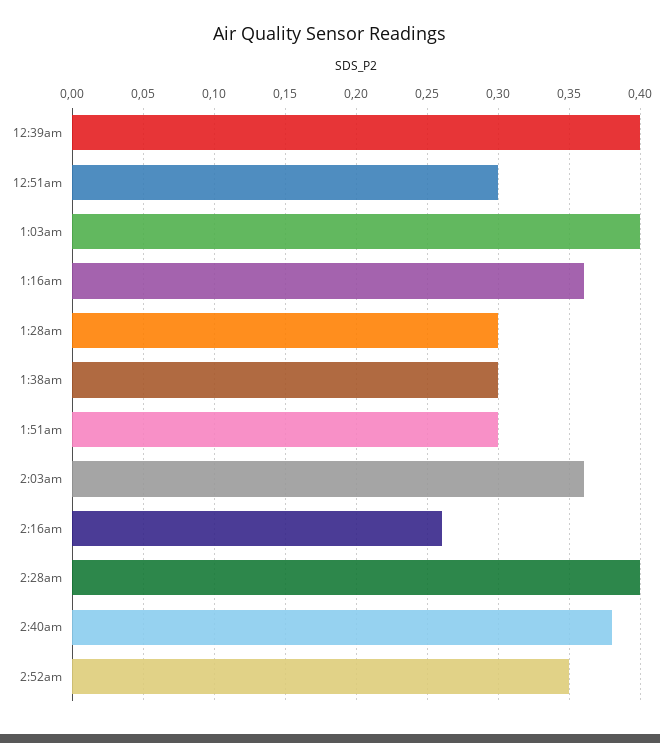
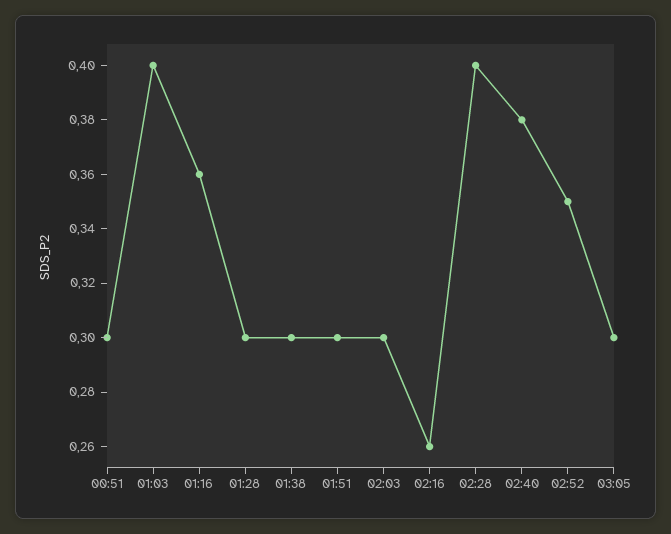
12:39am: 0.4 -> none
2:03am: 0.36 -> 0.3
03:05: none -> 0.3

